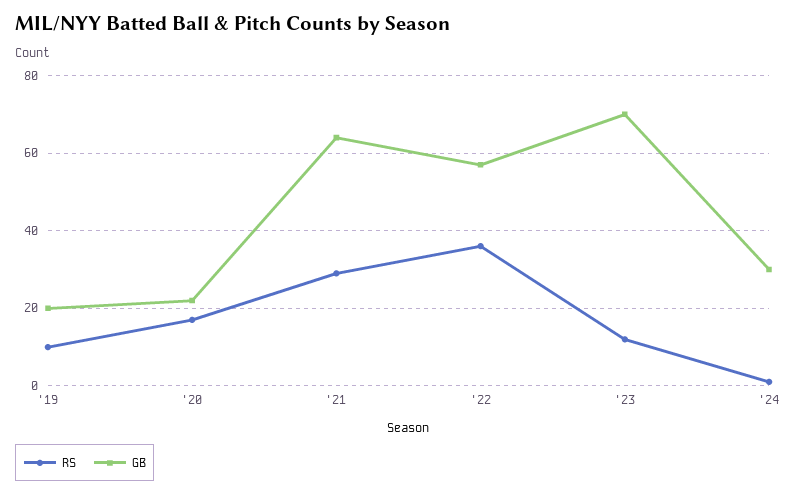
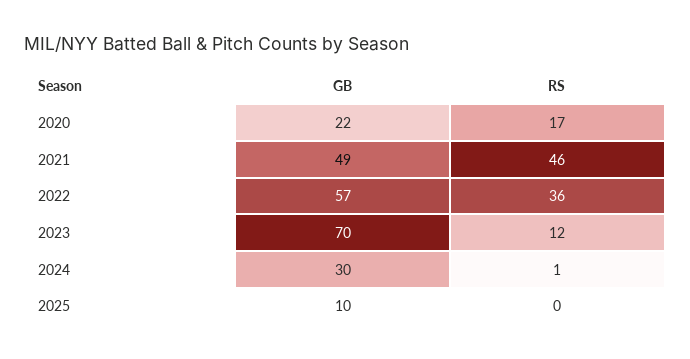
RS, '19: 10 -> none
GB, '19: 20 -> none
RS, '21: 30 -> 46
GB, '21: 65 -> 49
GB, 2025: none -> 10
RS, 2025: none -> 0

